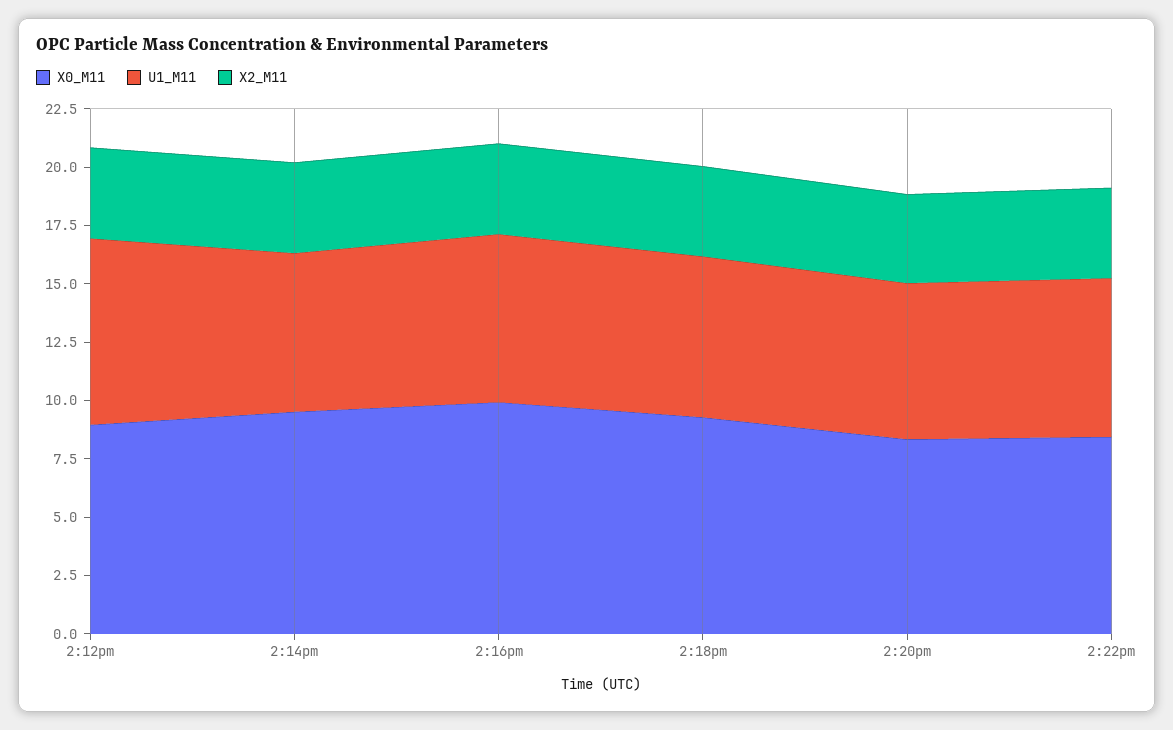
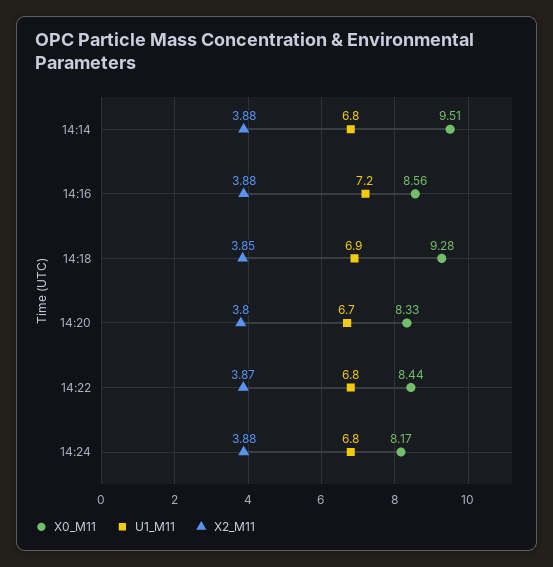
X0_M11, 2:12pm: 9 -> none
U1_M11, 2:12pm: 8 -> none
X2_M11, 2:12pm: 4 -> none
X0_M11, 2:16pm: 10 -> 8.56
X0_M11, 14:24: none -> 8.17
U1_M11, 14:24: none -> 6.8
X2_M11, 14:24: none -> 3.88

